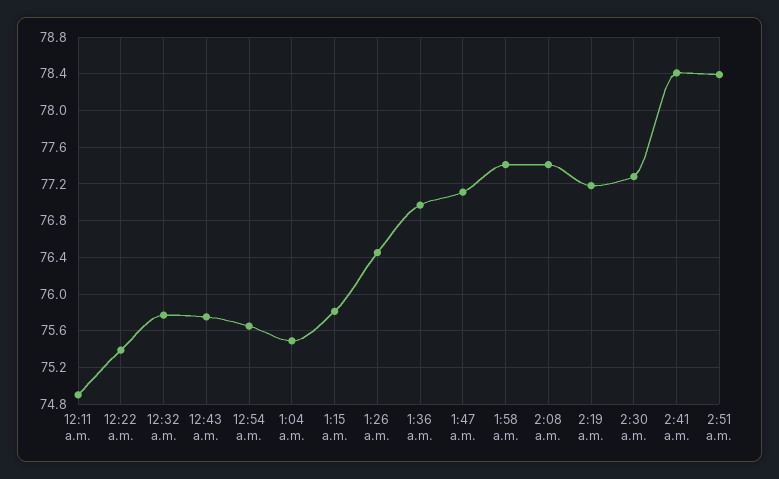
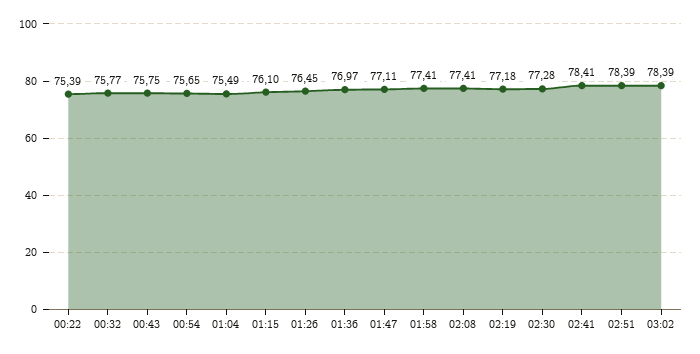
12:11 a.m.: 74.9 -> none
1:15 a.m.: 75.8 -> 76.1
03:02: none -> 78.39

